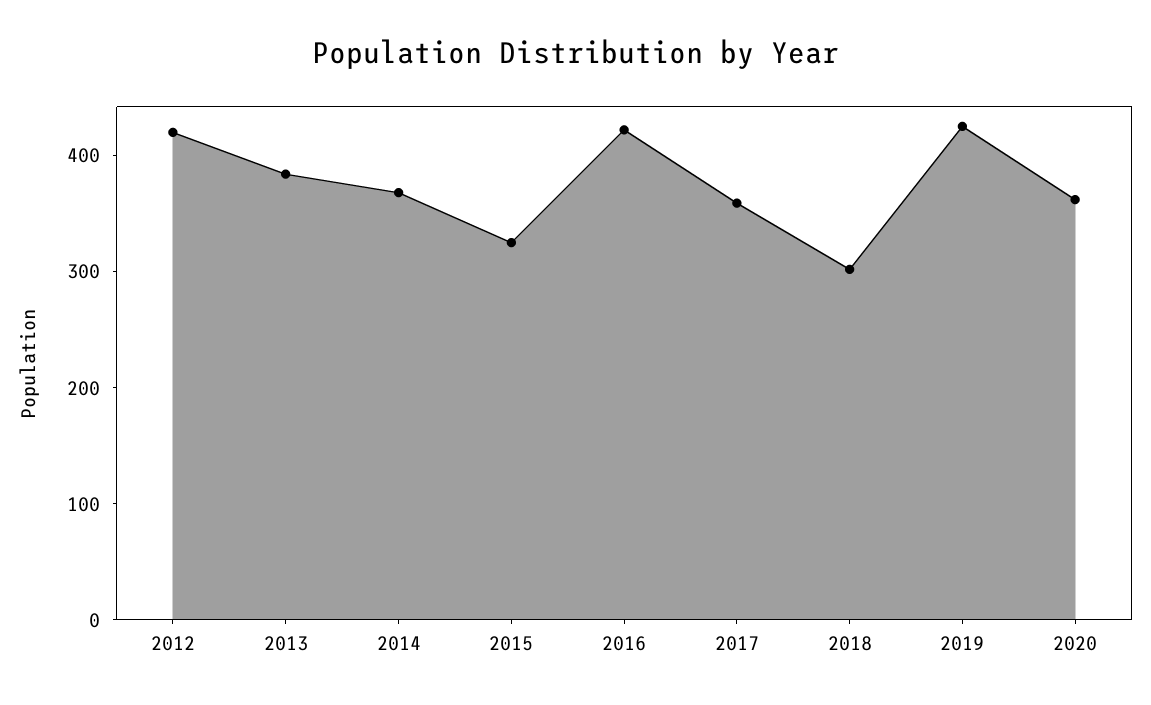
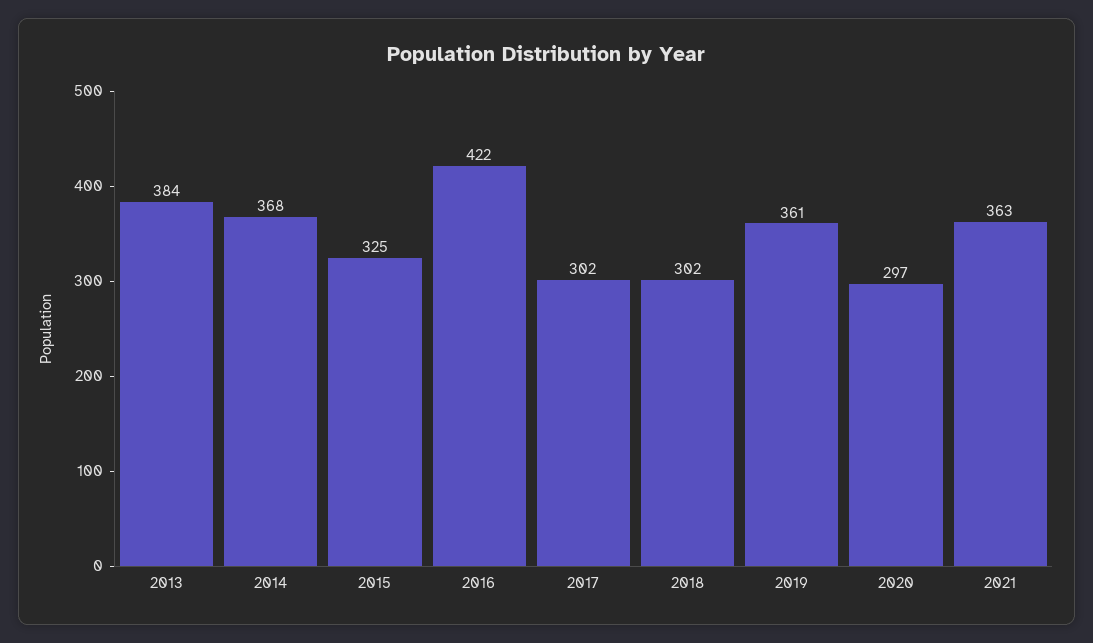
2012: 420 -> none
2017: 360 -> 302
2019: 420 -> 361
2020: 360 -> 297
2021: none -> 363

